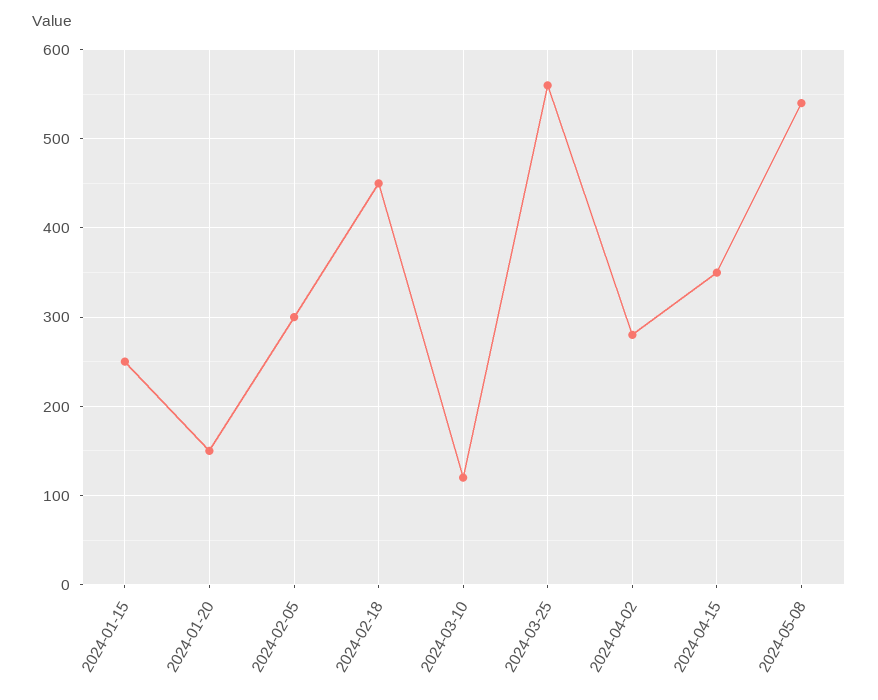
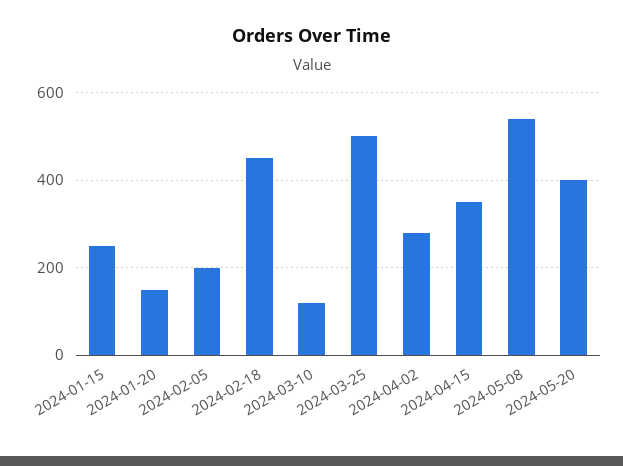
2024-02-05: 300 -> 200
2024-03-25: 560 -> 500
2024-05-20: none -> 400

